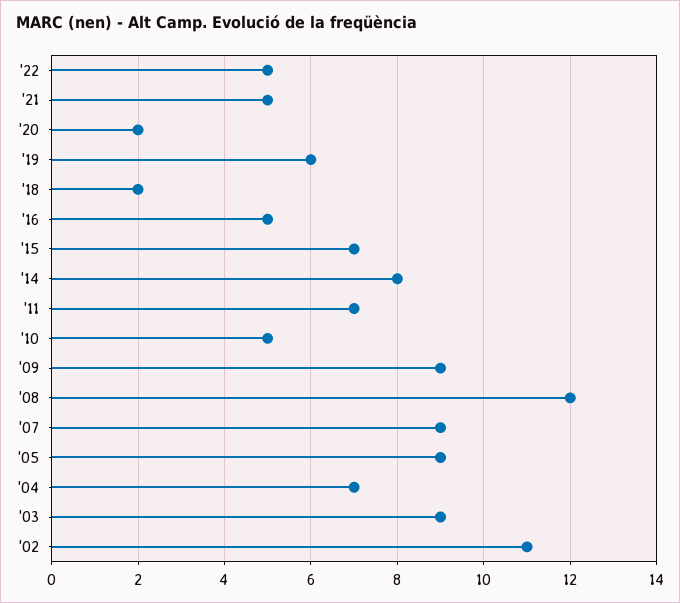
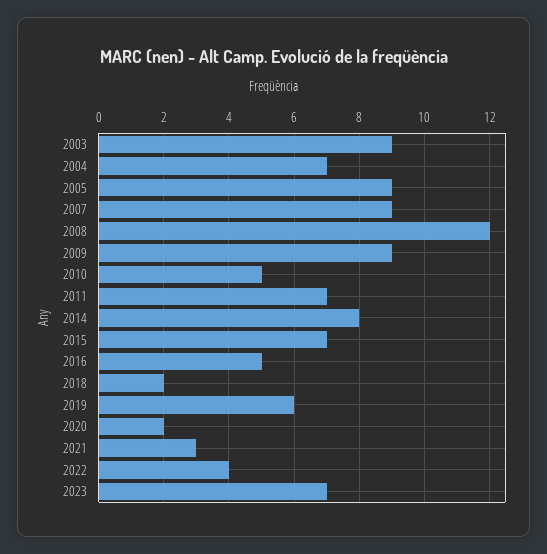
'22: 5 -> 4
'21: 5 -> 3
'02: 11 -> none
2023: none -> 7

